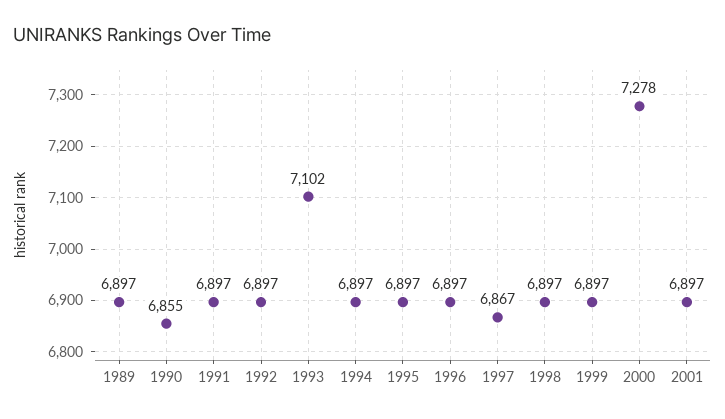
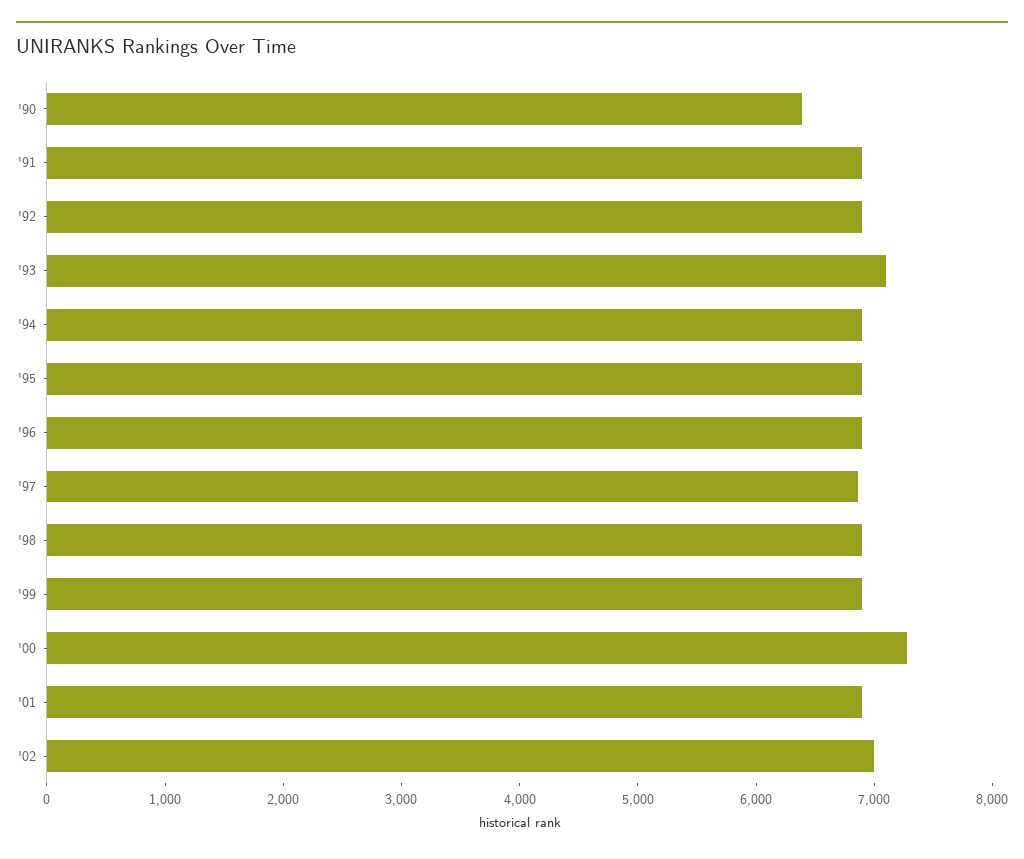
1989: 6897 -> none
1990: 6855 -> 6400
'02: none -> 7000

